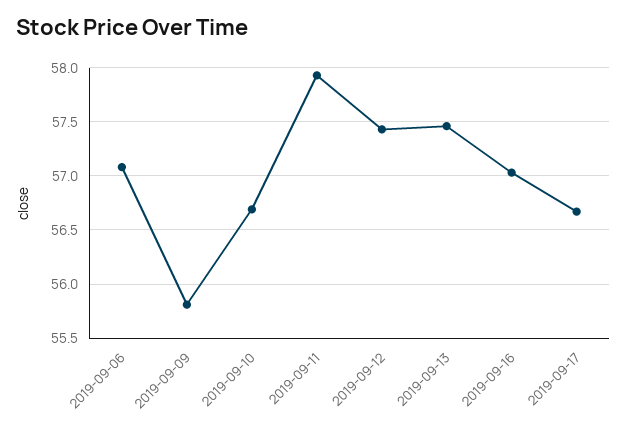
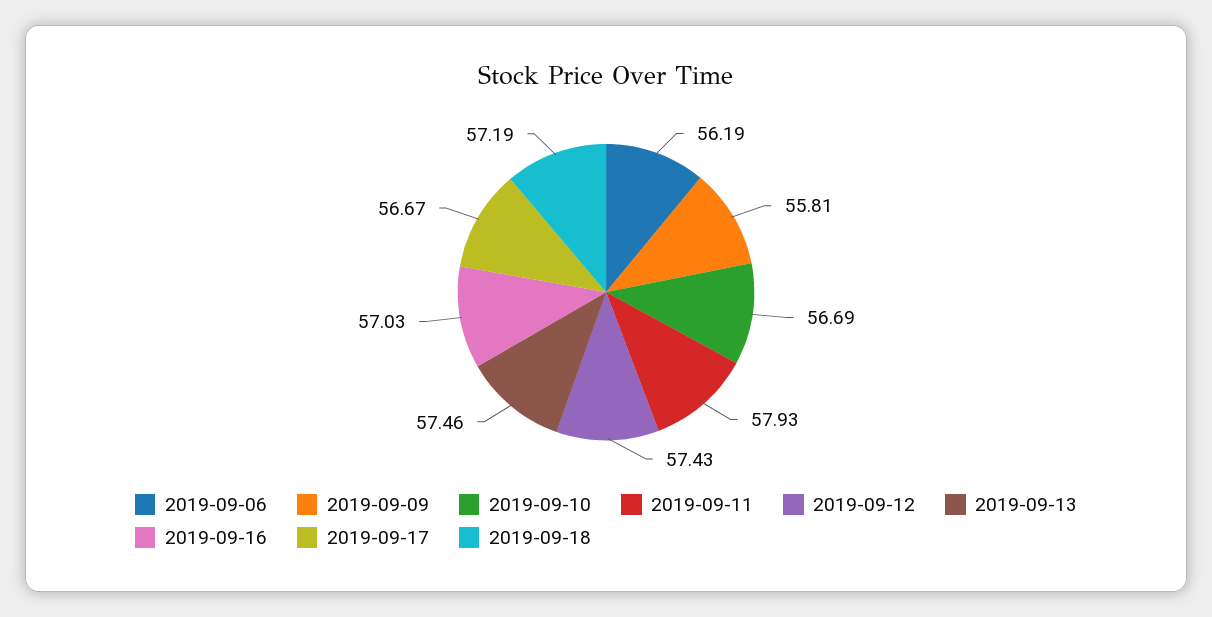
2019-09-06: 57.1 -> 56.19
2019-09-18: none -> 57.19

